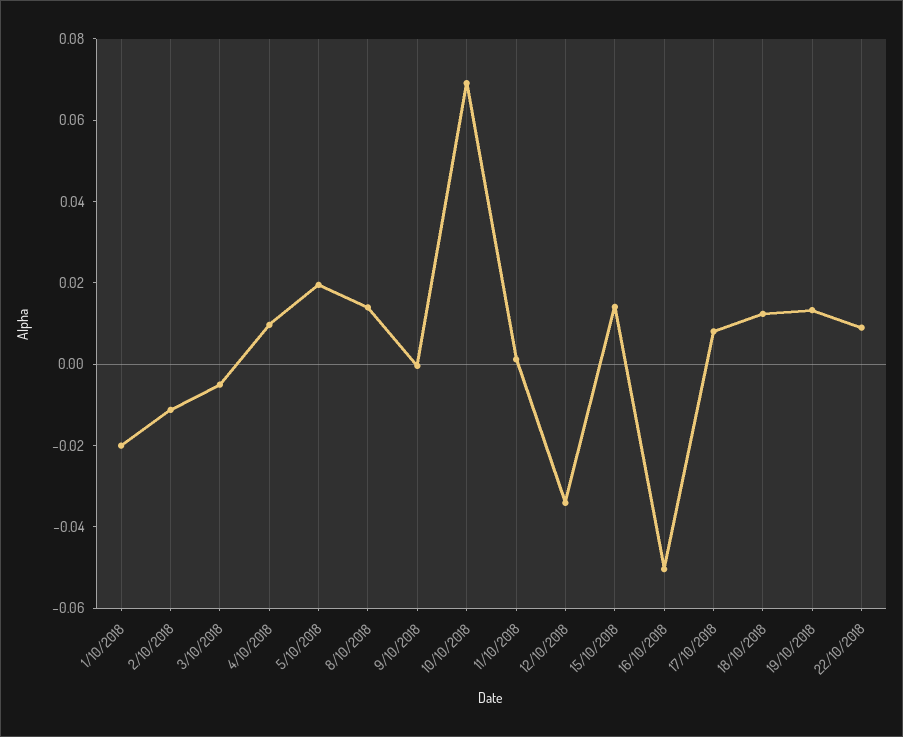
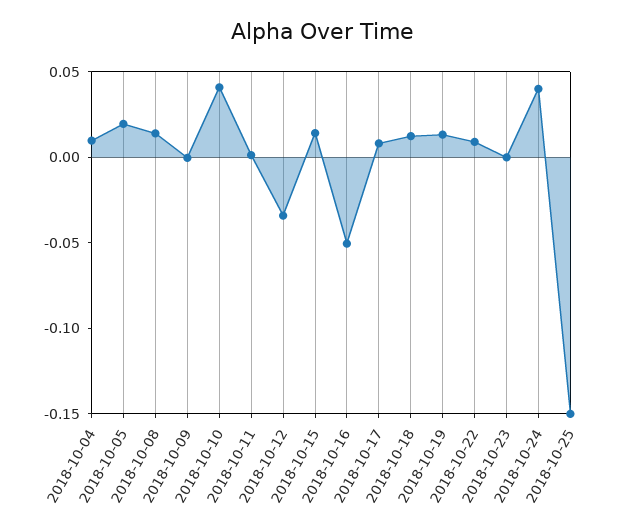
1/10/2018: -0.02 -> none
2/10/2018: -0.01 -> none
3/10/2018: -0.005 -> none
10/10/2018: 0.07 -> 0.04
2018-10-23: none -> 0
2018-10-24: none -> 0.04
2018-10-25: none -> -0.15

